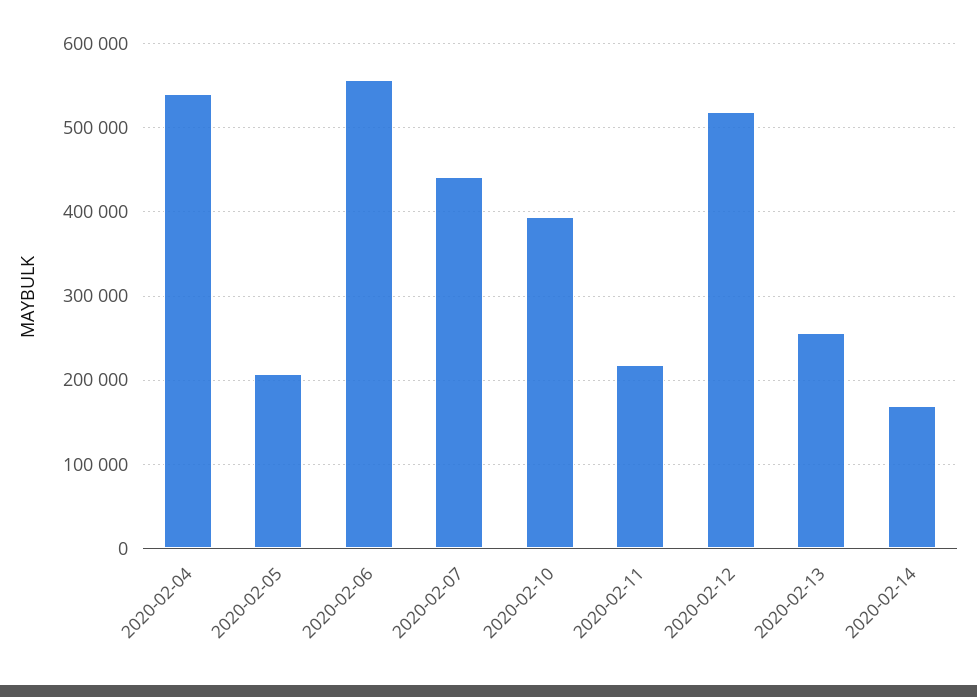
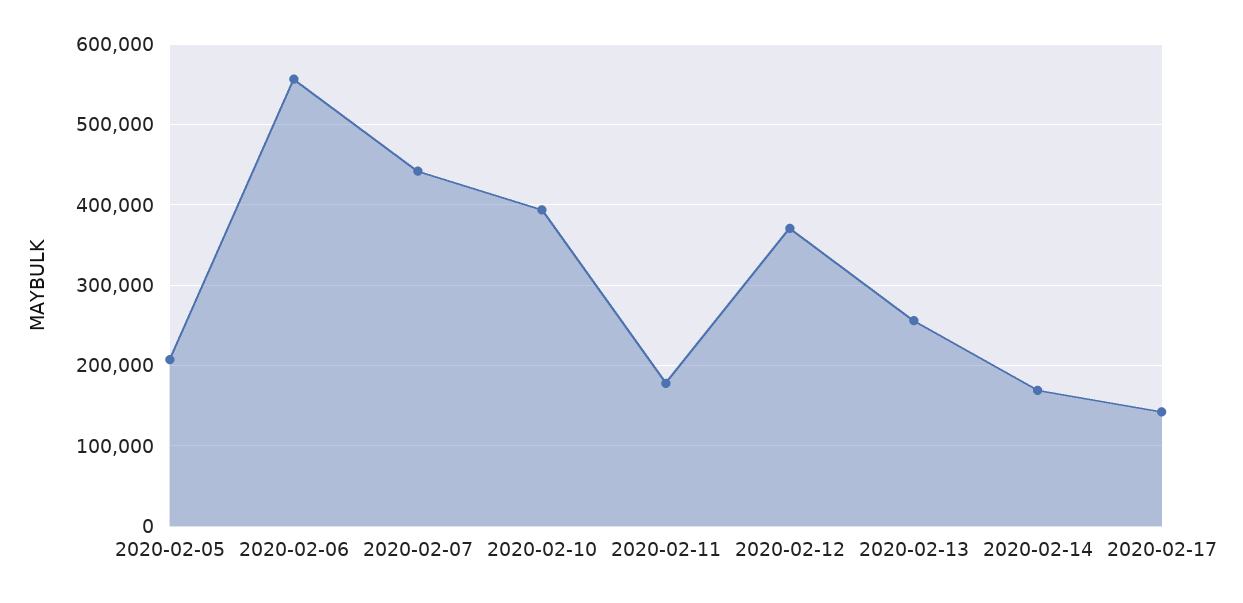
2020-02-04: 540000 -> none
2020-02-11: 220000 -> 180000
2020-02-12: 520000 -> 370000
2020-02-17: none -> 140000

